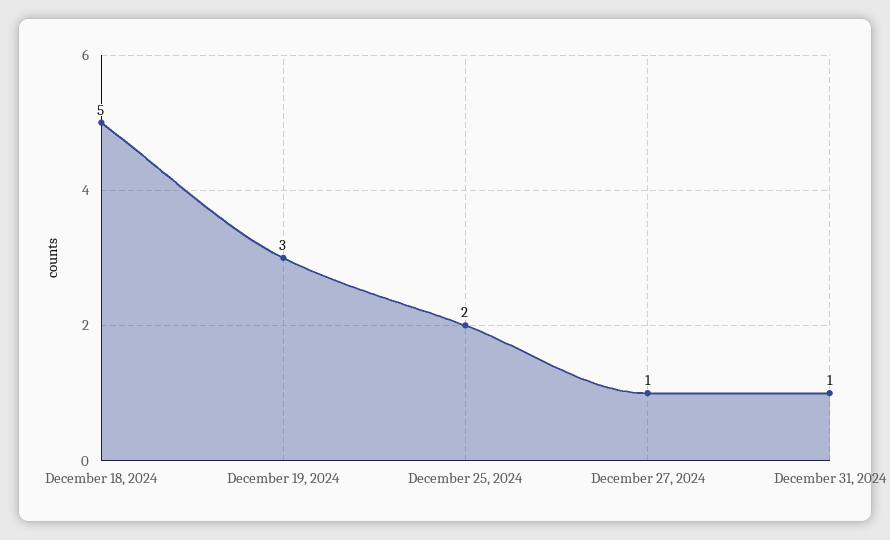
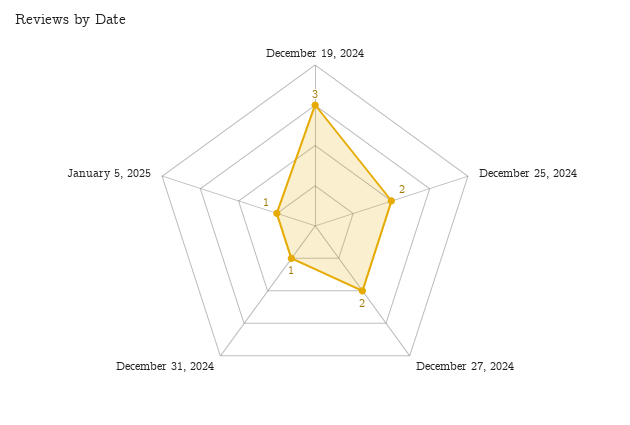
December 18, 2024: 5 -> none
December 27, 2024: 1 -> 2
January 5, 2025: none -> 1

